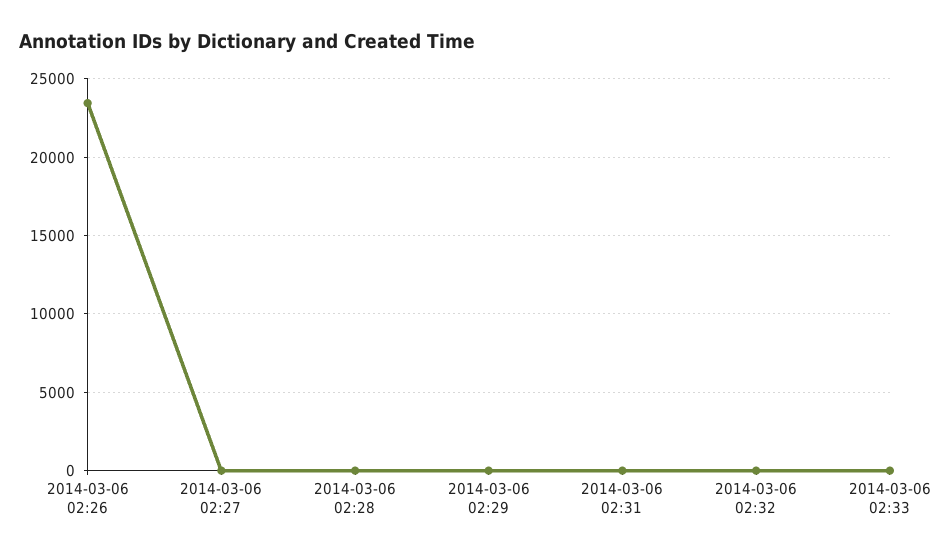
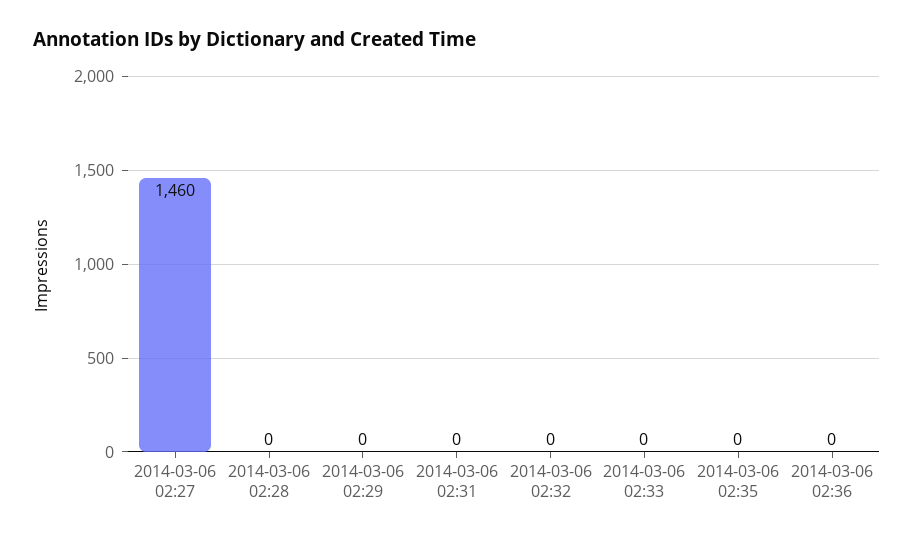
2014-03-06 02:26: 23500 -> none
2014-03-06 02:27: 0 -> 1460
2014-03-06 02:35: none -> 0
2014-03-06 02:36: none -> 0

